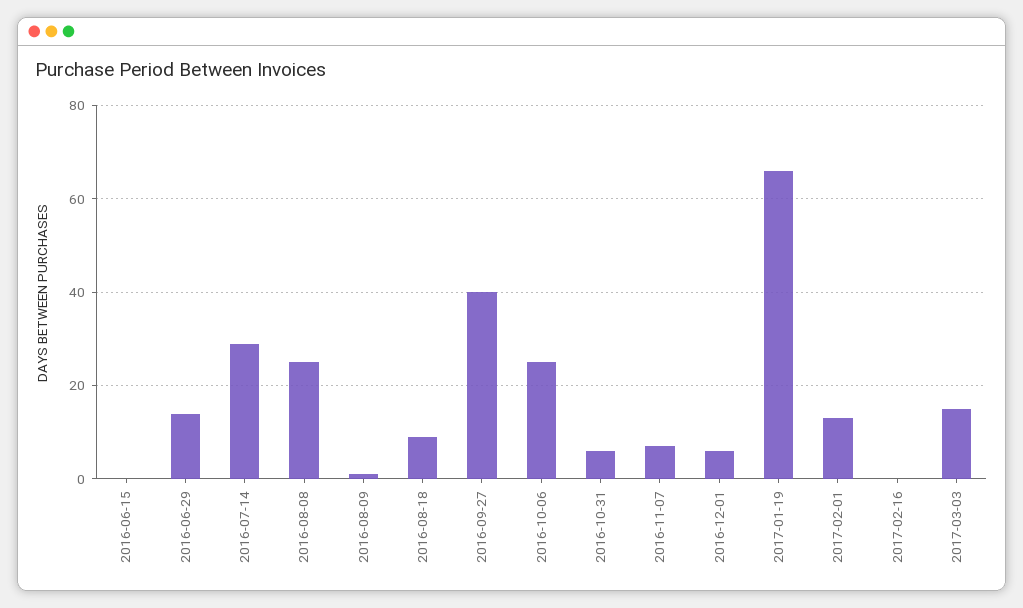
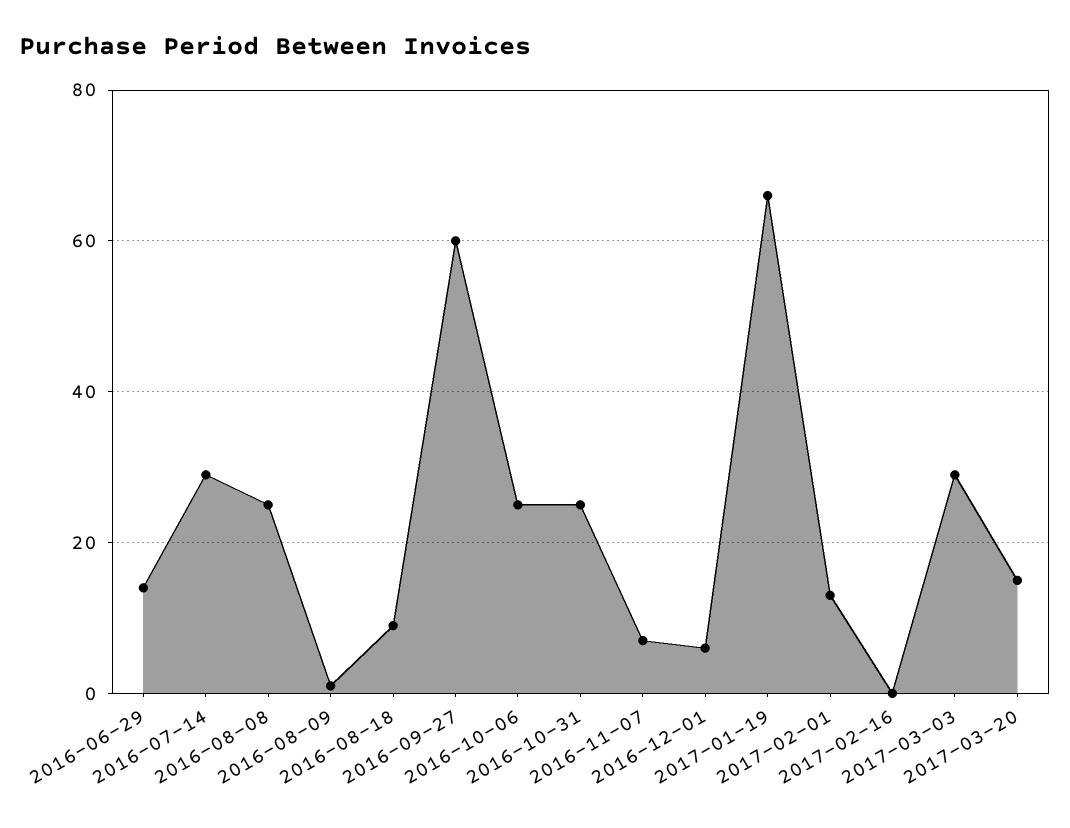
2016-06-15: 0 -> none
2016-09-27: 40 -> 60
2016-10-31: 5 -> 25
2017-03-03: 15 -> 30
2017-03-20: none -> 15

